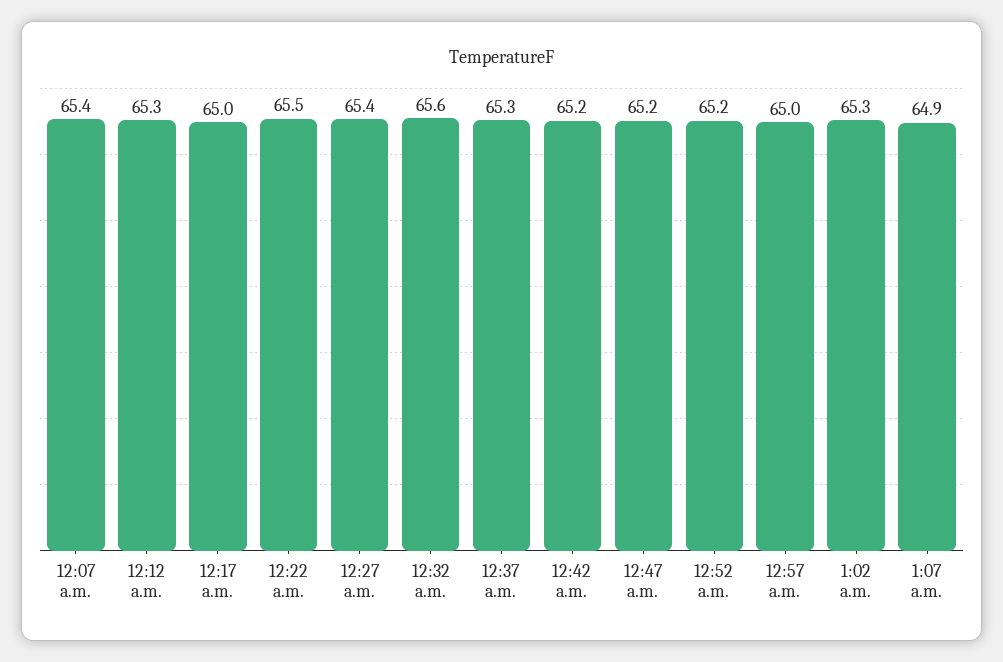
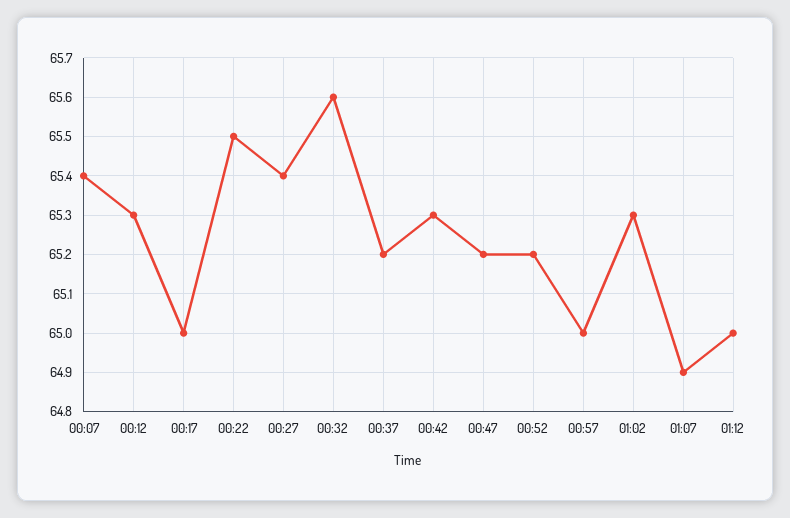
12:37 a.m.: 65.3 -> 65.2
12:42 a.m.: 65.2 -> 65.3
01:12: none -> 65

